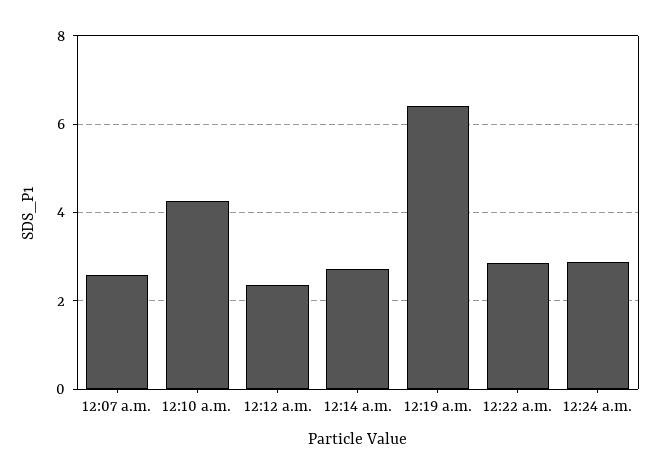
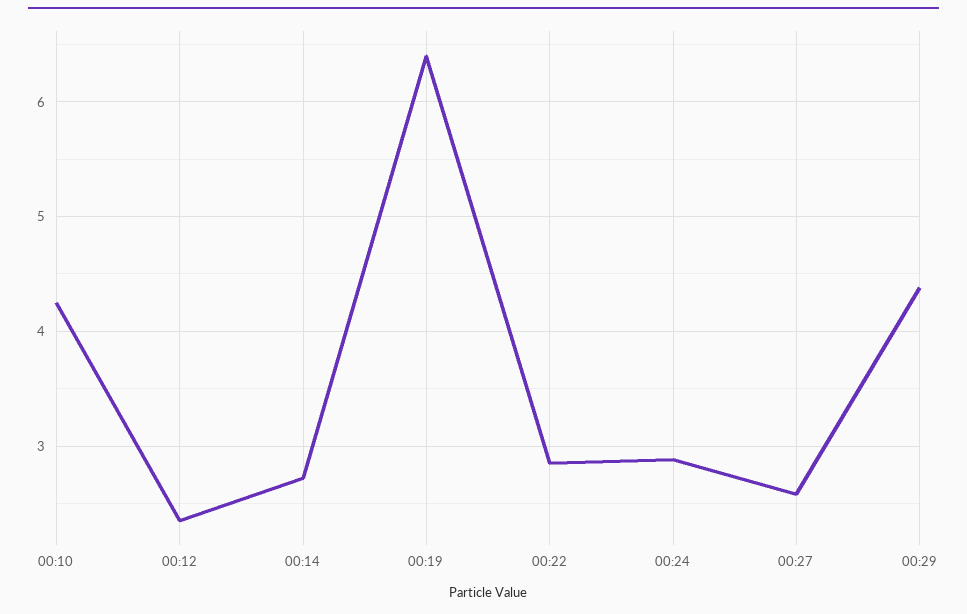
12:07 a.m.: 2.6 -> none
00:27: none -> 2.6
00:29: none -> 4.4

